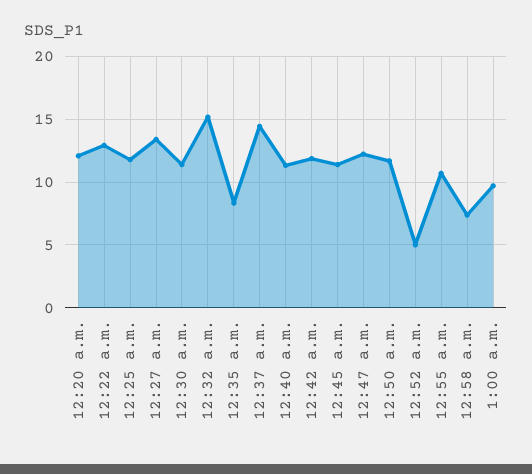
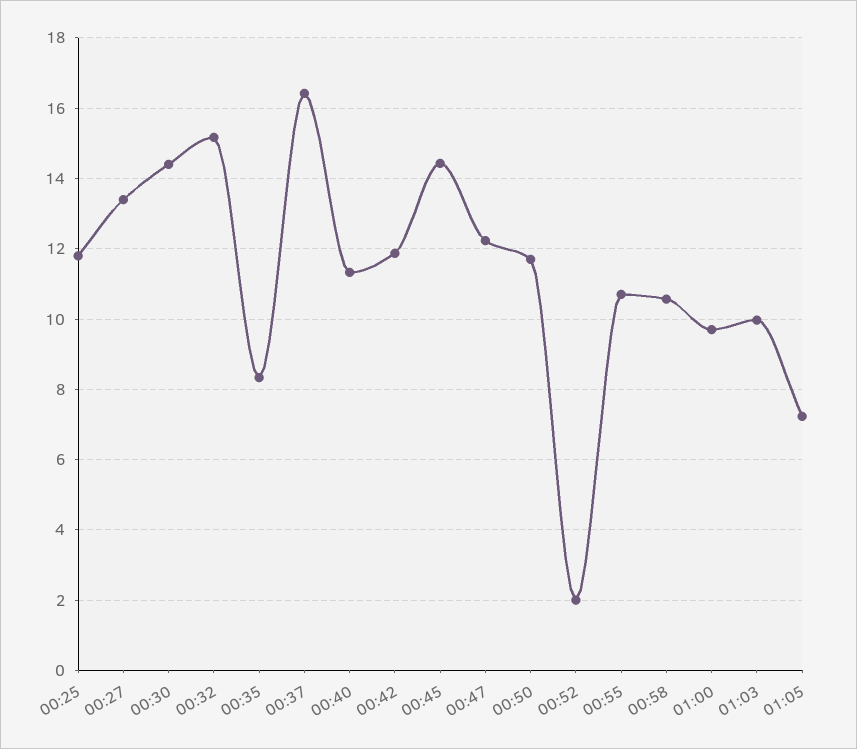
12:20 a.m.: 12 -> none
12:22 a.m.: 13 -> none
12:30 a.m.: 11.5 -> 14.4
12:37 a.m.: 14.5 -> 16.4
12:45 a.m.: 11.5 -> 14.4
12:52 a.m.: 5 -> 2
12:58 a.m.: 7.5 -> 10.6
01:03: none -> 10
01:05: none -> 7.2

